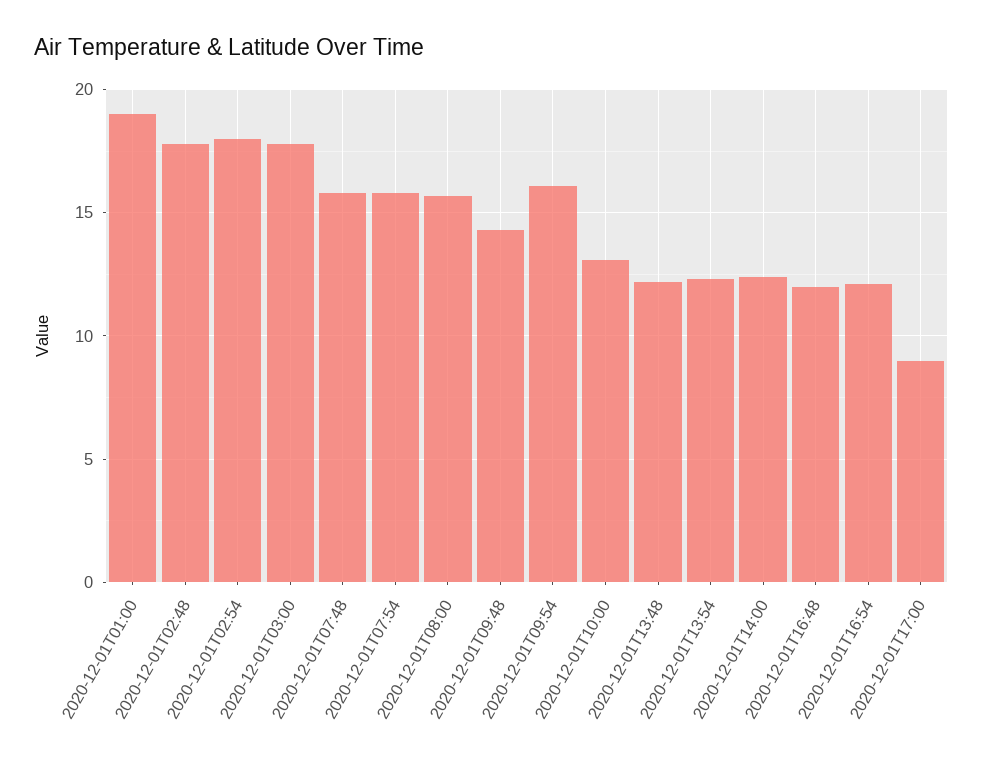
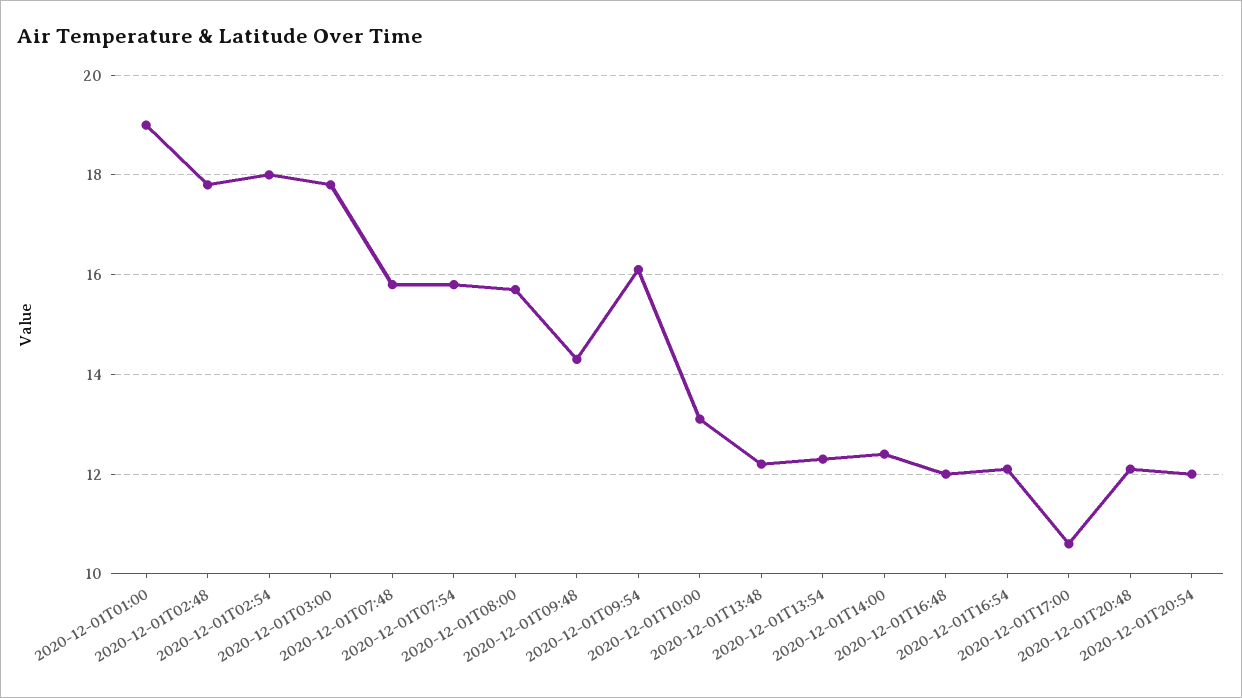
2020-12-01T17:00: 9 -> 10.5
2020-12-01T20:48: none -> 12
2020-12-01T20:54: none -> 12

